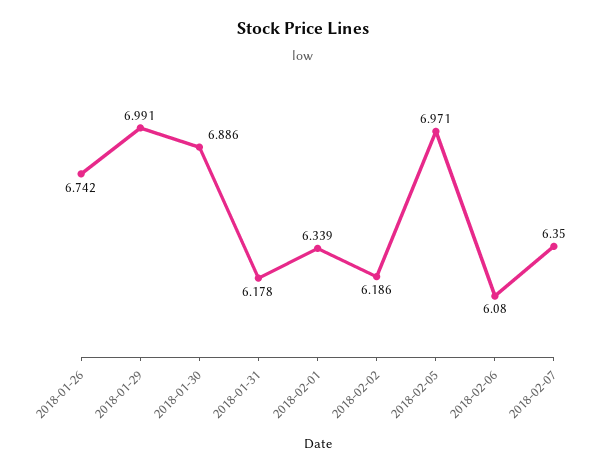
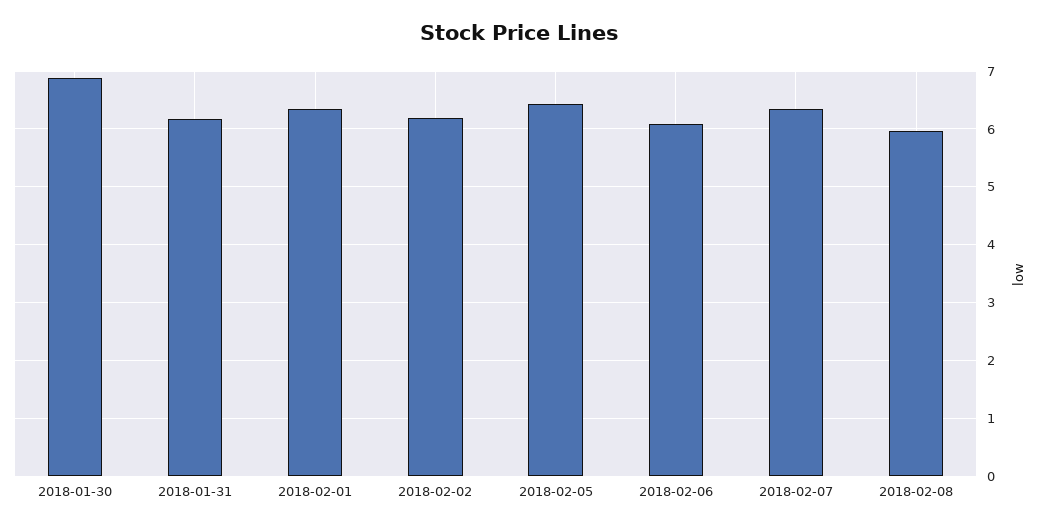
2018-01-26: 6.742 -> none
2018-01-29: 6.991 -> none
2018-02-05: 6.971 -> 6.4
2018-02-08: none -> 6

